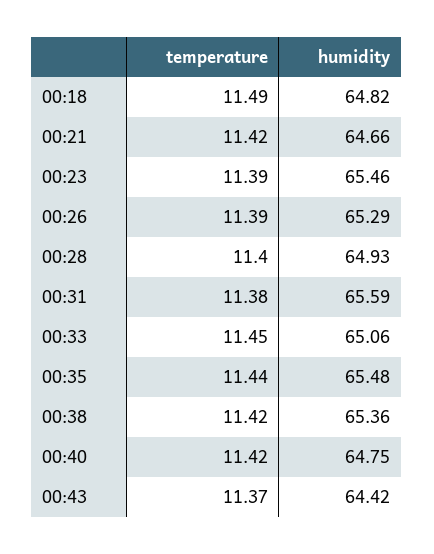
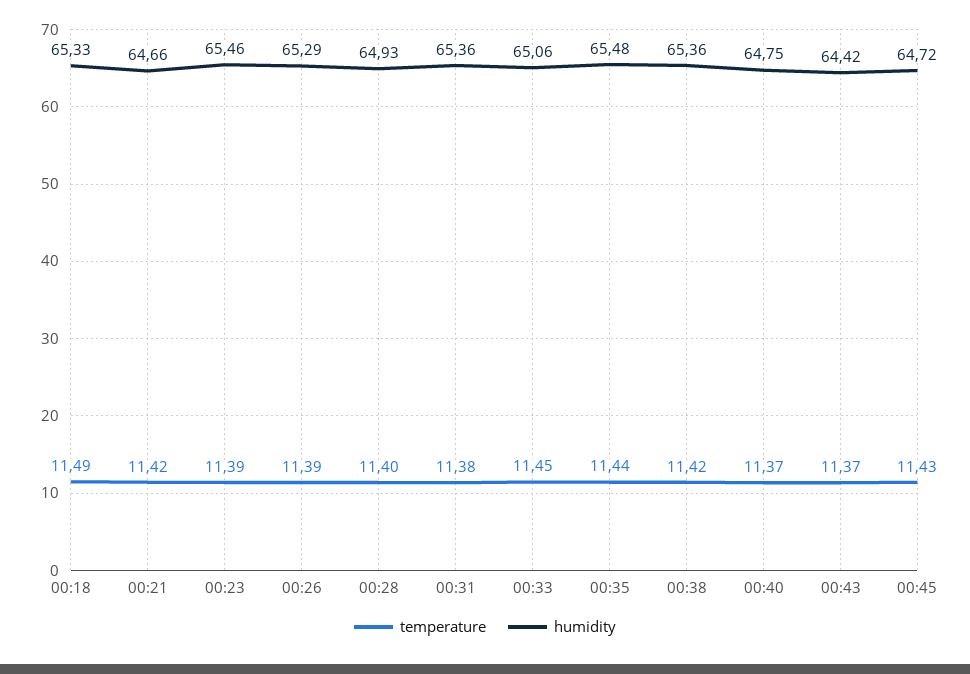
humidity, 00:18: 64.82 -> 65.33
humidity, 00:31: 65.59 -> 65.36
temperature, 00:40: 11.42 -> 11.37
temperature, 00:45: none -> 11.43
humidity, 00:45: none -> 64.72

